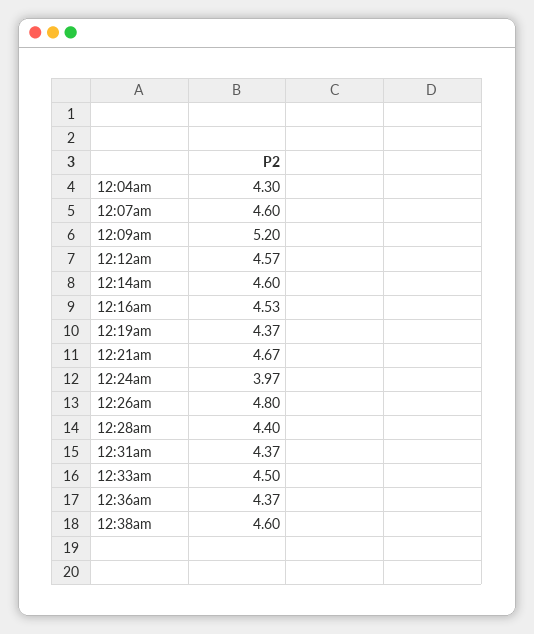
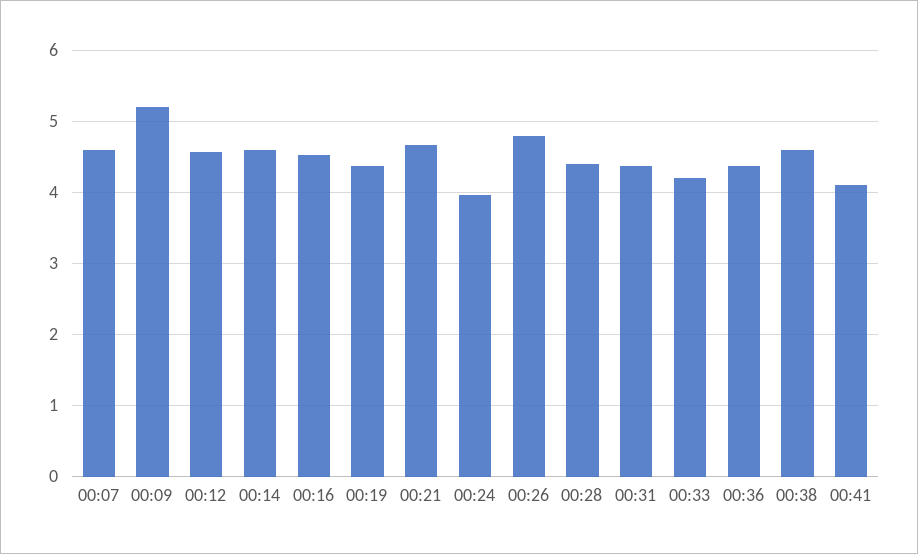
12:04am: 4.3 -> none
12:33am: 4.5 -> 4.2
00:41: none -> 4.1

